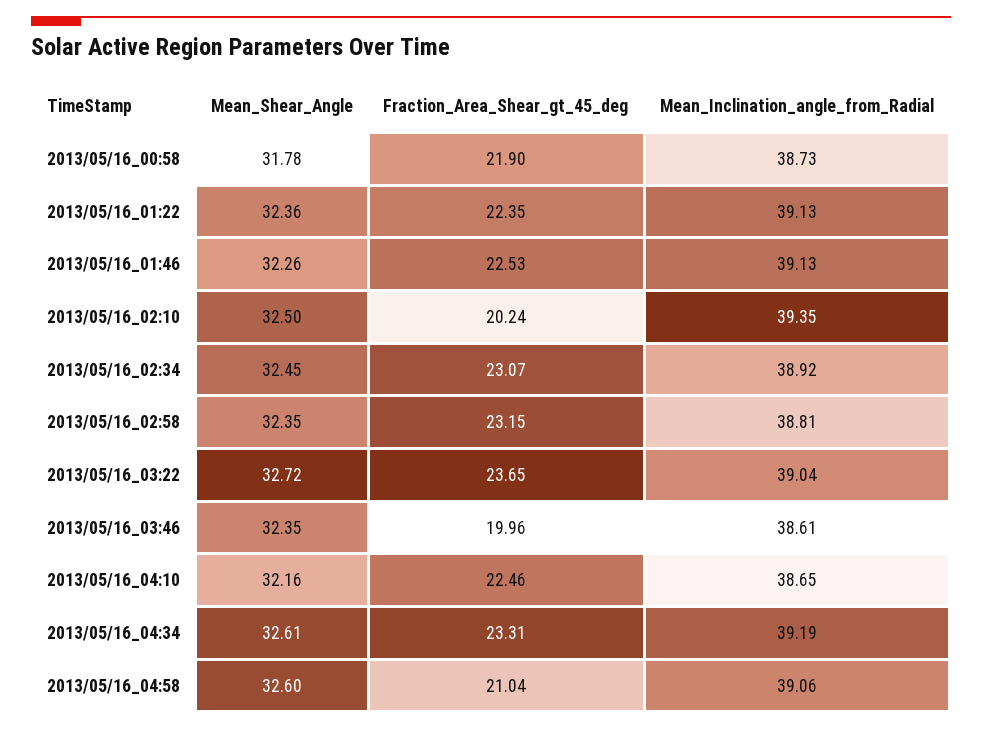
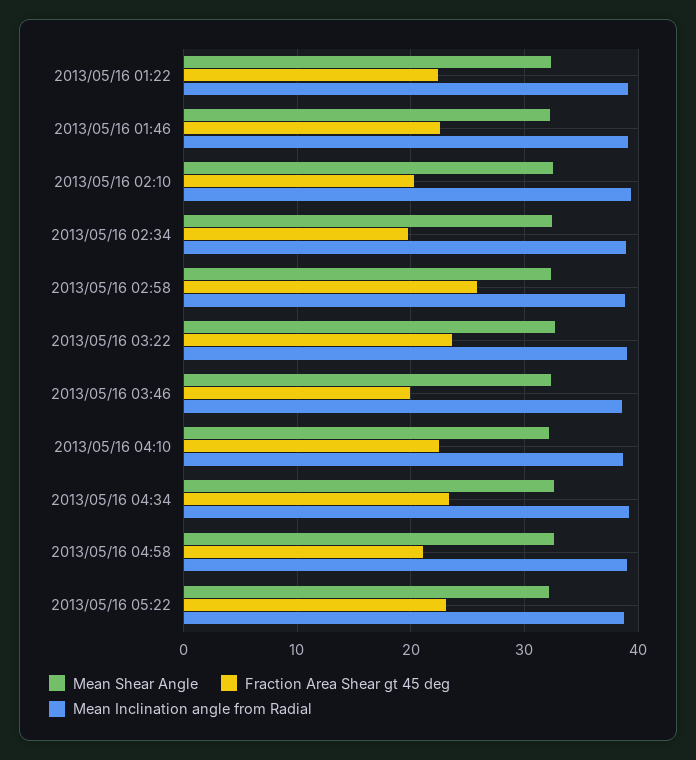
Mean_Shear_Angle, 2013/05/16_00:58: 31.78 -> none
Fraction_Area_Shear_gt_45_deg, 2013/05/16_00:58: 21.9 -> none
Mean_Inclination_angle_from_Radial, 2013/05/16_00:58: 38.73 -> none
Fraction_Area_Shear_gt_45_deg, 2013/05/16_02:34: 23.07 -> 20
Fraction_Area_Shear_gt_45_deg, 2013/05/16_02:58: 23.15 -> 26
Mean_Shear_Angle, 2013/05/16 05:22: none -> 32
Fraction_Area_Shear_gt_45_deg, 2013/05/16 05:22: none -> 23
Mean_Inclination_angle_from_Radial, 2013/05/16 05:22: none -> 39

